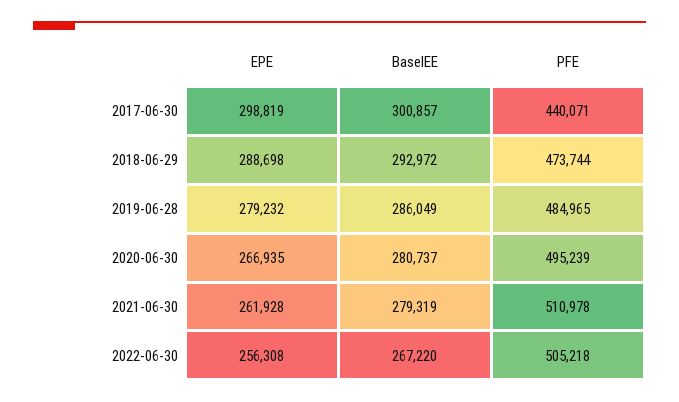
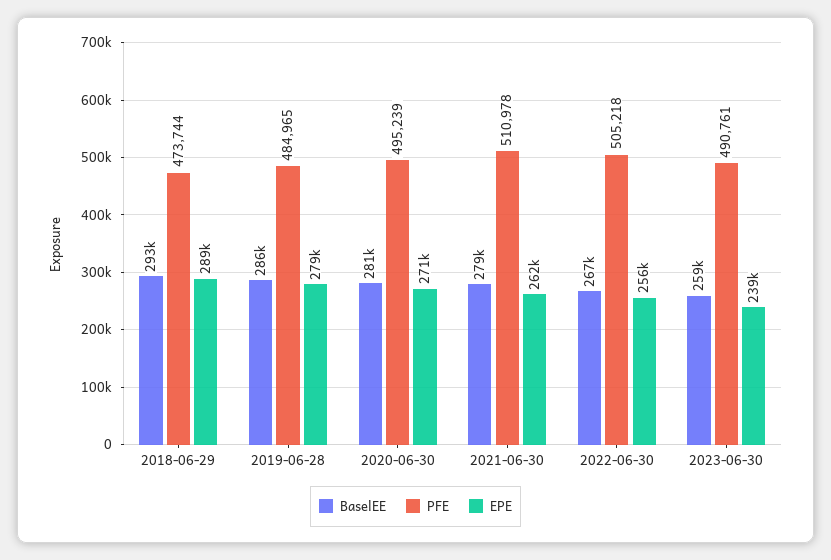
EPE, 2017-06-30: 298819 -> none
BaselEE, 2017-06-30: 300857 -> none
PFE, 2017-06-30: 440071 -> none
EPE, 2020-06-30: 266935 -> 271000
BaselEE, 2023-06-30: none -> 259000
PFE, 2023-06-30: none -> 490761
EPE, 2023-06-30: none -> 239000

